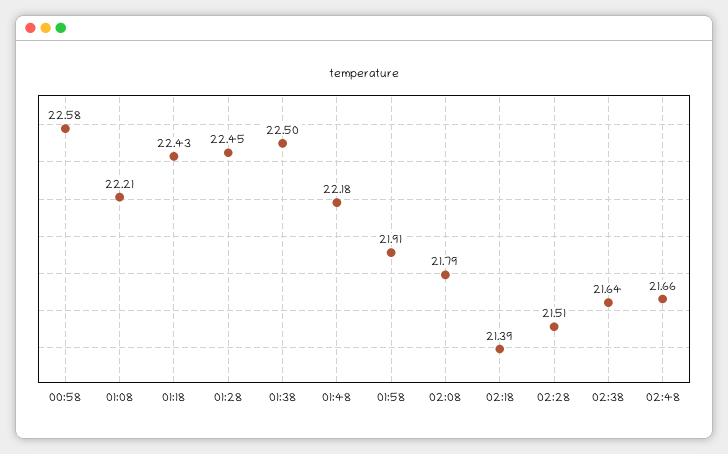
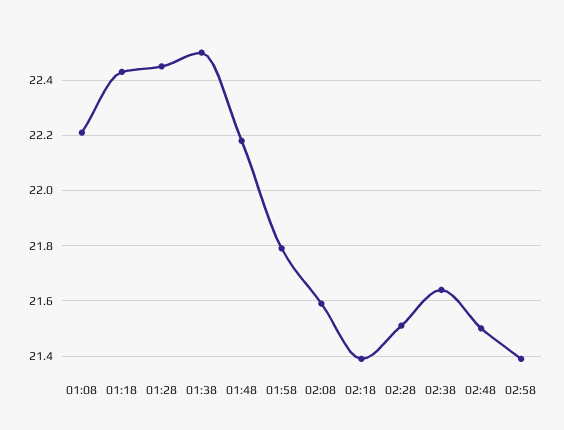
00:58: 22.58 -> none
01:58: 21.91 -> 21.8
02:08: 21.79 -> 21.6
02:48: 21.66 -> 21.5
02:58: none -> 21.4

